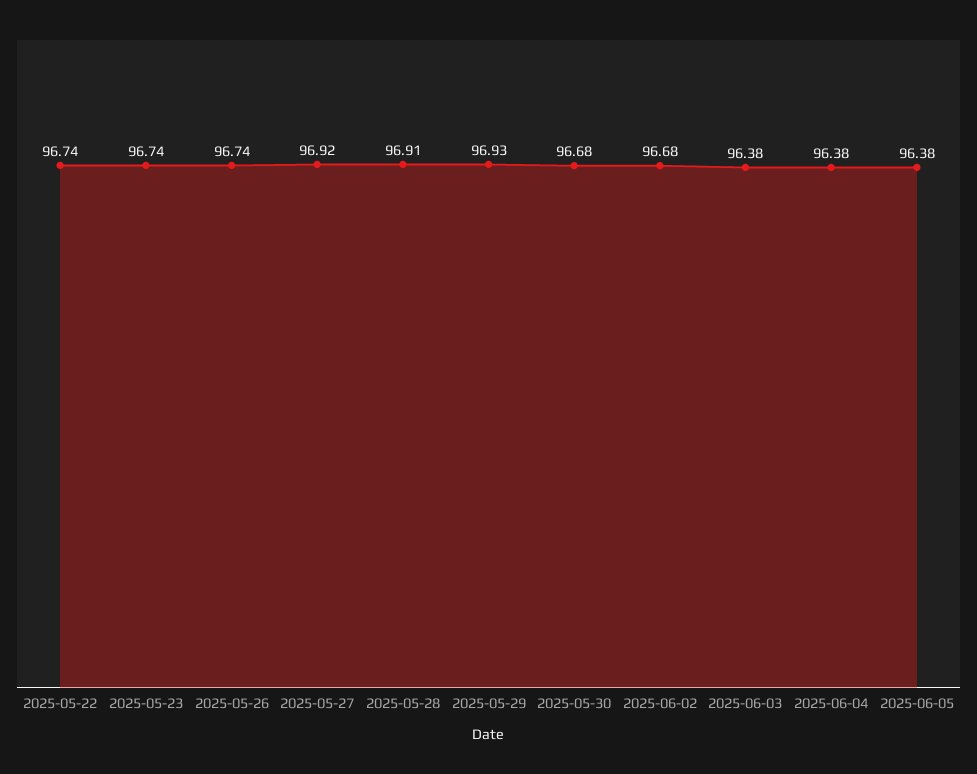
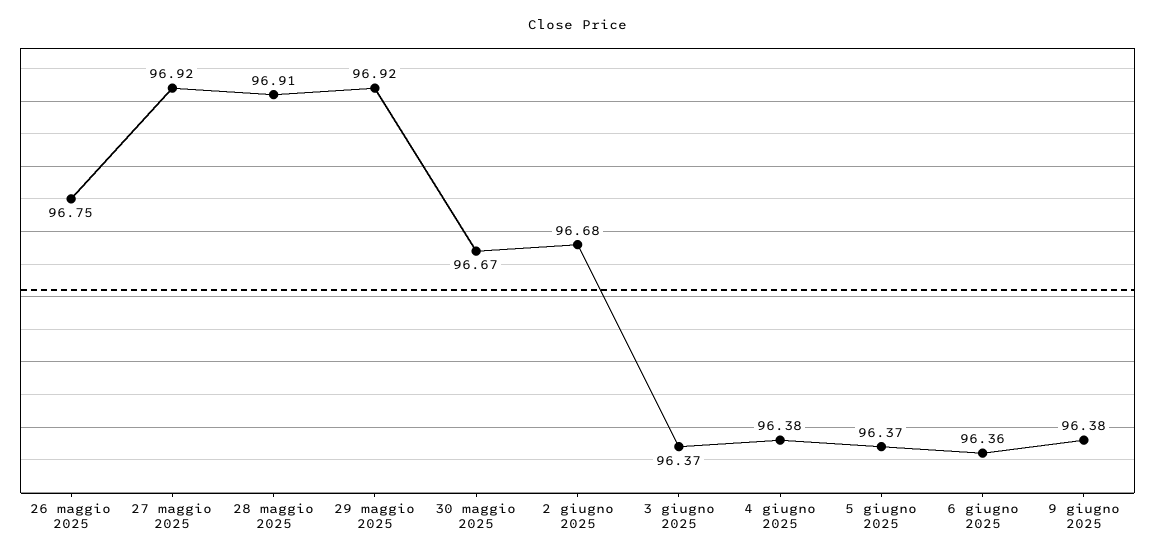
2025-05-22: 96.74 -> none
2025-05-23: 96.74 -> none
2025-05-26: 96.74 -> 96.75
2025-05-29: 96.93 -> 96.92
2025-05-30: 96.68 -> 96.67
2025-06-03: 96.38 -> 96.37
2025-06-05: 96.38 -> 96.37
6 giugno 2025: none -> 96.36
9 giugno 2025: none -> 96.38

